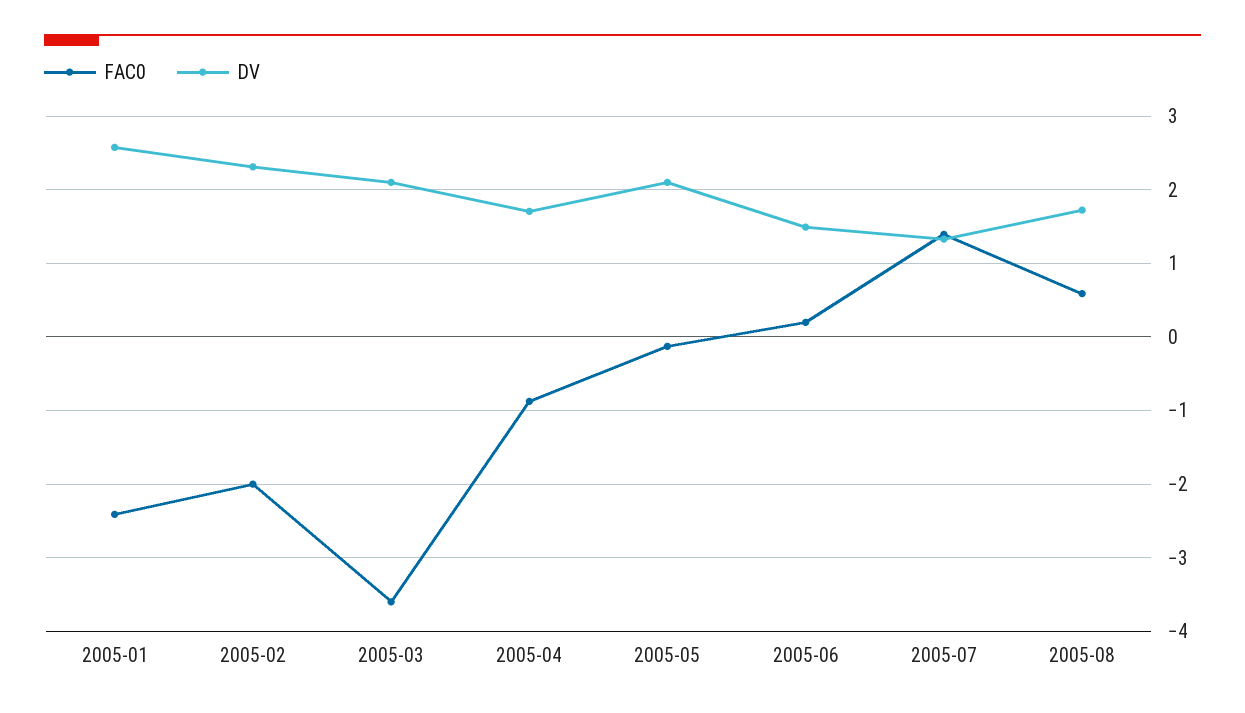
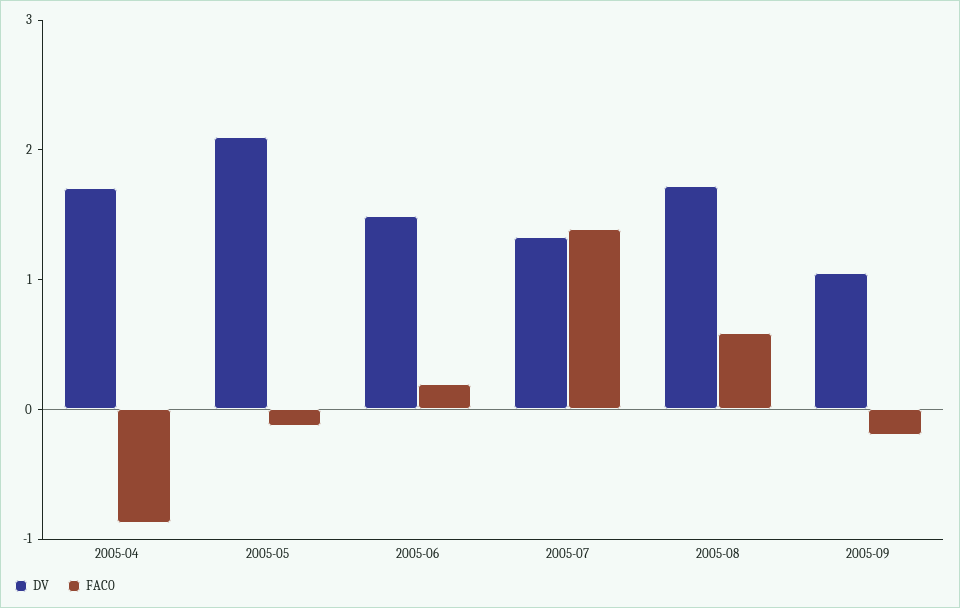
FAC0, 2005-01: -2.4 -> none
DV, 2005-01: 2.6 -> none
FAC0, 2005-02: -2 -> none
DV, 2005-02: 2.3 -> none
FAC0, 2005-03: -3.6 -> none
DV, 2005-03: 2.1 -> none
DV, 2005-09: none -> 1
FAC0, 2005-09: none -> -0.2

